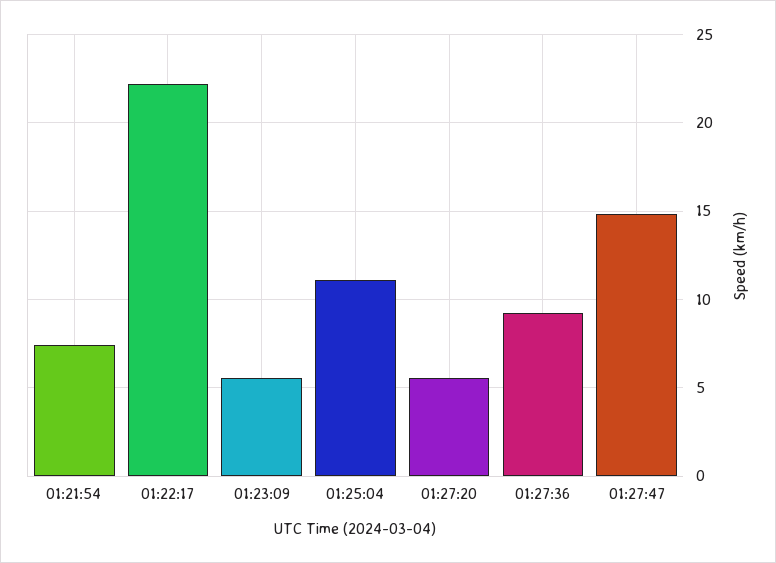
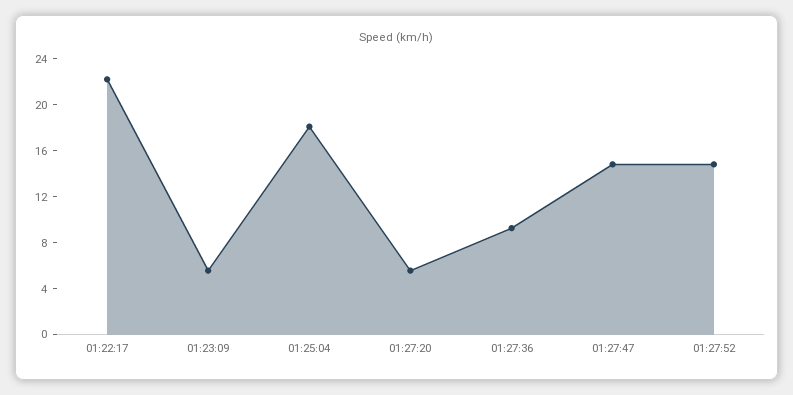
01:21:54: 7.5 -> none
01:25:04: 11 -> 18
01:27:52: none -> 15

